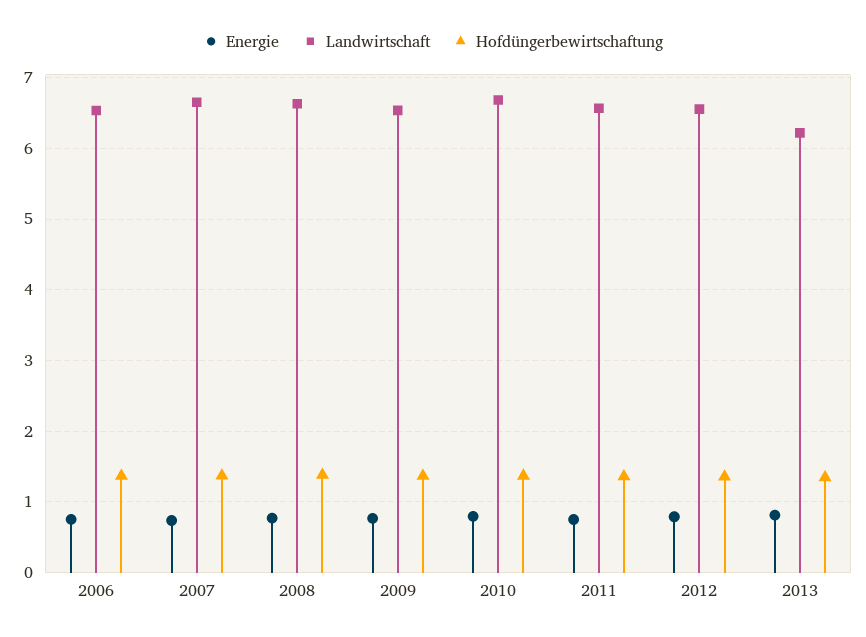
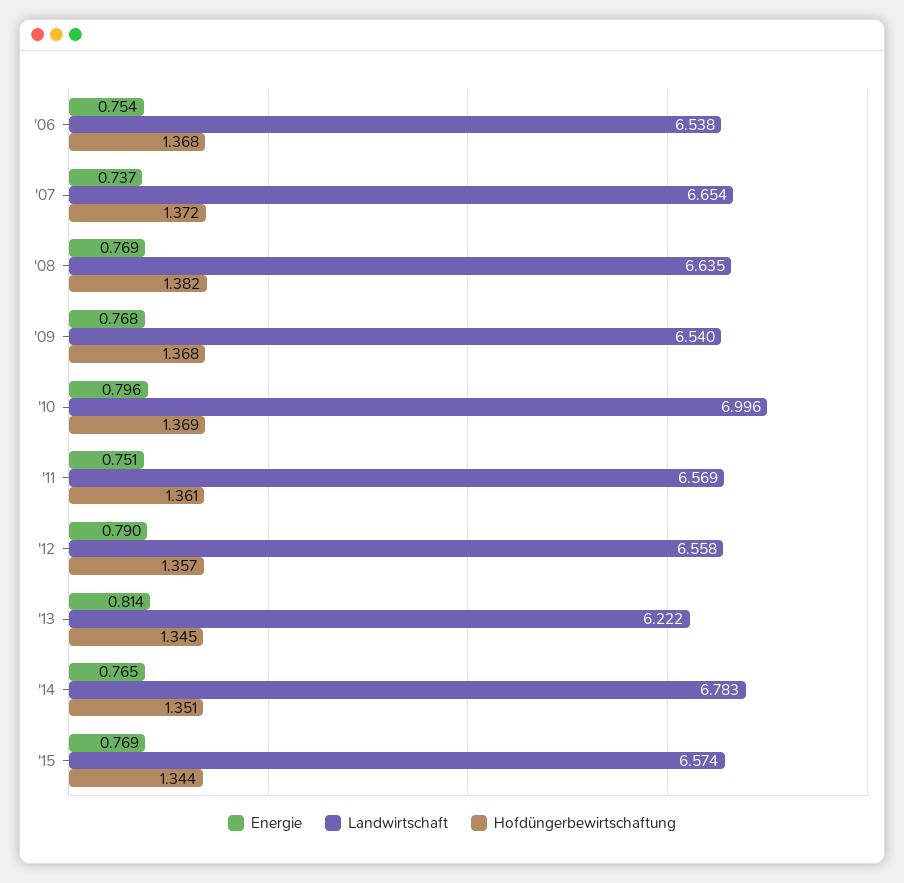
Landwirtschaft, 2010: 6.7 -> 6.996
Energie, '14: none -> 0.765
Landwirtschaft, '14: none -> 6.783
Hofdüngerbewirtschaftung, '14: none -> 1.351
Energie, '15: none -> 0.769
Landwirtschaft, '15: none -> 6.574
Hofdüngerbewirtschaftung, '15: none -> 1.344

